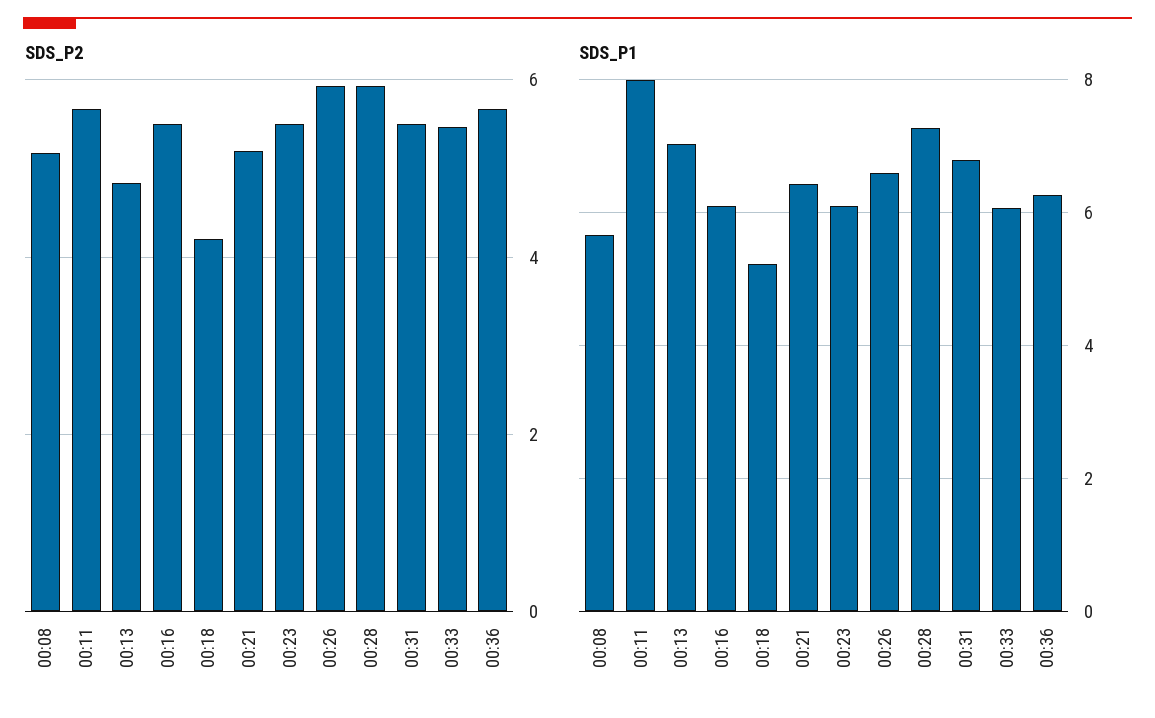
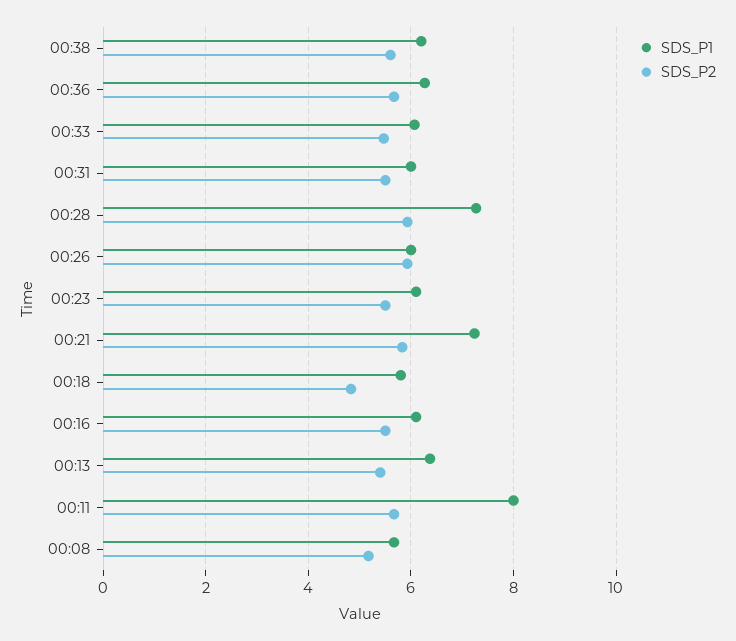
SDS_P2, 00:13: 4.8 -> 5.4
SDS_P2, 00:18: 4.2 -> 4.8
SDS_P2, 00:21: 5.2 -> 5.8
SDS_P1, 00:13: 7 -> 6.4
SDS_P1, 00:18: 5.2 -> 5.8
SDS_P1, 00:21: 6.4 -> 7.2
SDS_P1, 00:26: 6.6 -> 6
SDS_P1, 00:31: 6.8 -> 6
SDS_P1, 00:38: none -> 6.2
SDS_P2, 00:38: none -> 5.6

